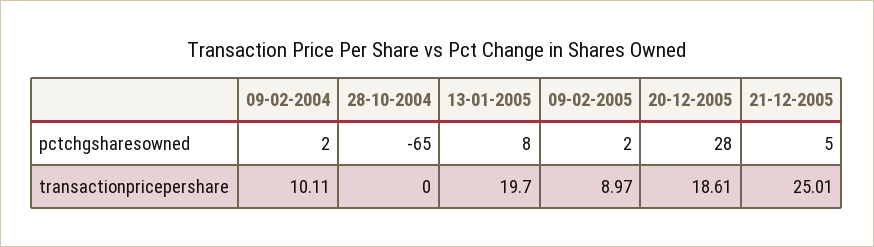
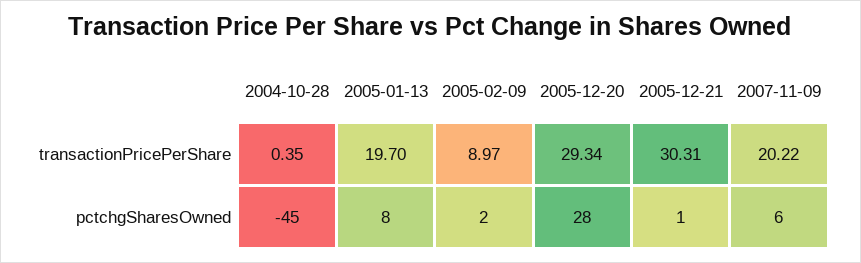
09-02-2004, pctchgsharesowned: 2 -> none
28-10-2004, pctchgsharesowned: -65 -> -45
21-12-2005, pctchgsharesowned: 5 -> 1
09-02-2004, transactionpricepershare: 10.11 -> none
28-10-2004, transactionpricepershare: 0 -> 0.35
20-12-2005, transactionpricepershare: 18.61 -> 29.34
21-12-2005, transactionpricepershare: 25.01 -> 30.31
2007-11-09, transactionpricepershare: none -> 20.22
2007-11-09, pctchgsharesowned: none -> 6

